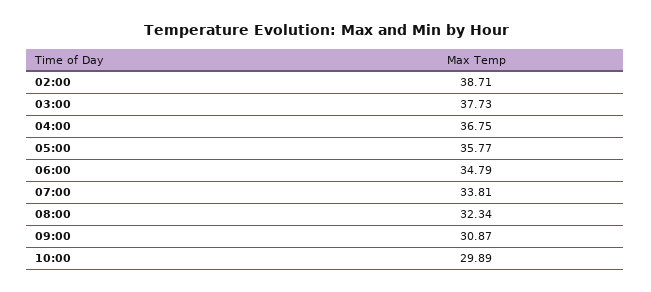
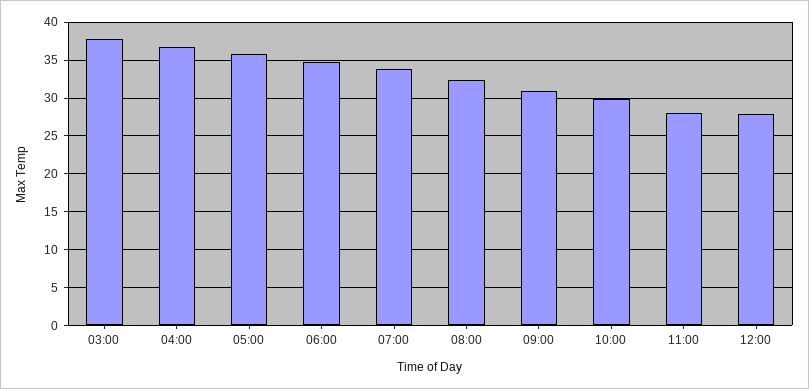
02:00: 38.71 -> none
11:00: none -> 28
12:00: none -> 28

